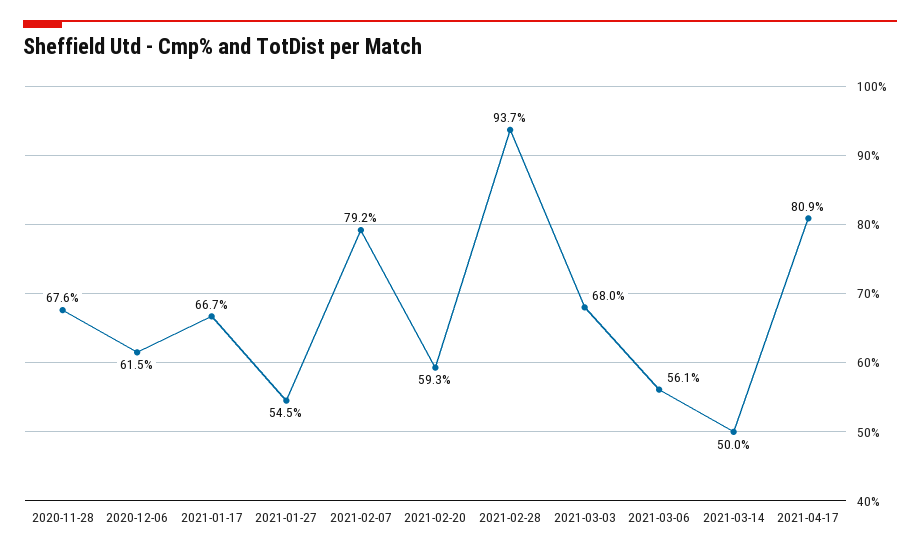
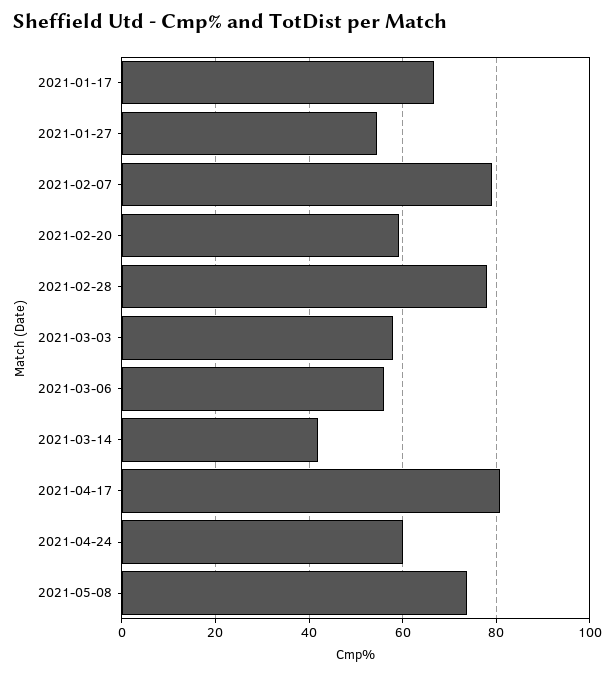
2020-11-28: 67.6 -> none
2020-12-06: 61.5 -> none
2021-02-28: 93.7 -> 78
2021-03-03: 68 -> 58
2021-03-14: 50 -> 42
2021-04-24: none -> 60
2021-05-08: none -> 74

